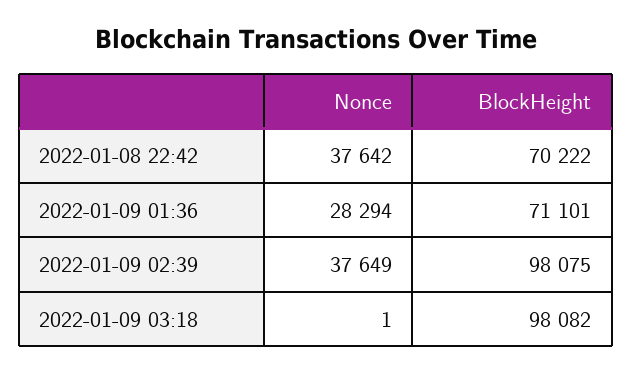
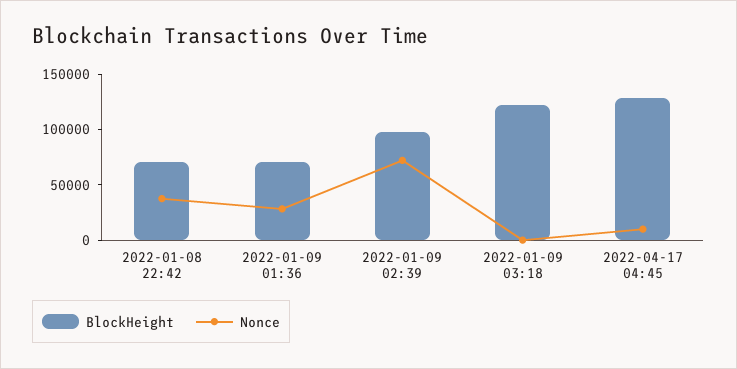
Nonce, 2022-01-09 02:39: 37649 -> 70000
BlockHeight, 2022-01-09 03:18: 98082 -> 120000
BlockHeight, 2022-04-17 04:45: none -> 130000
Nonce, 2022-04-17 04:45: none -> 10000

